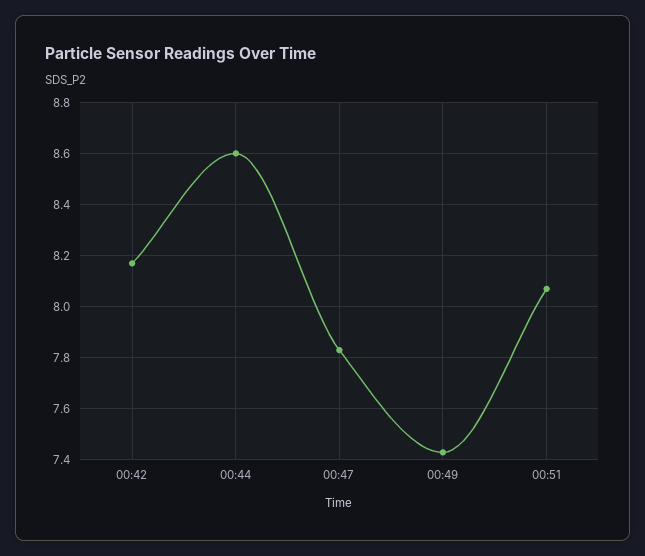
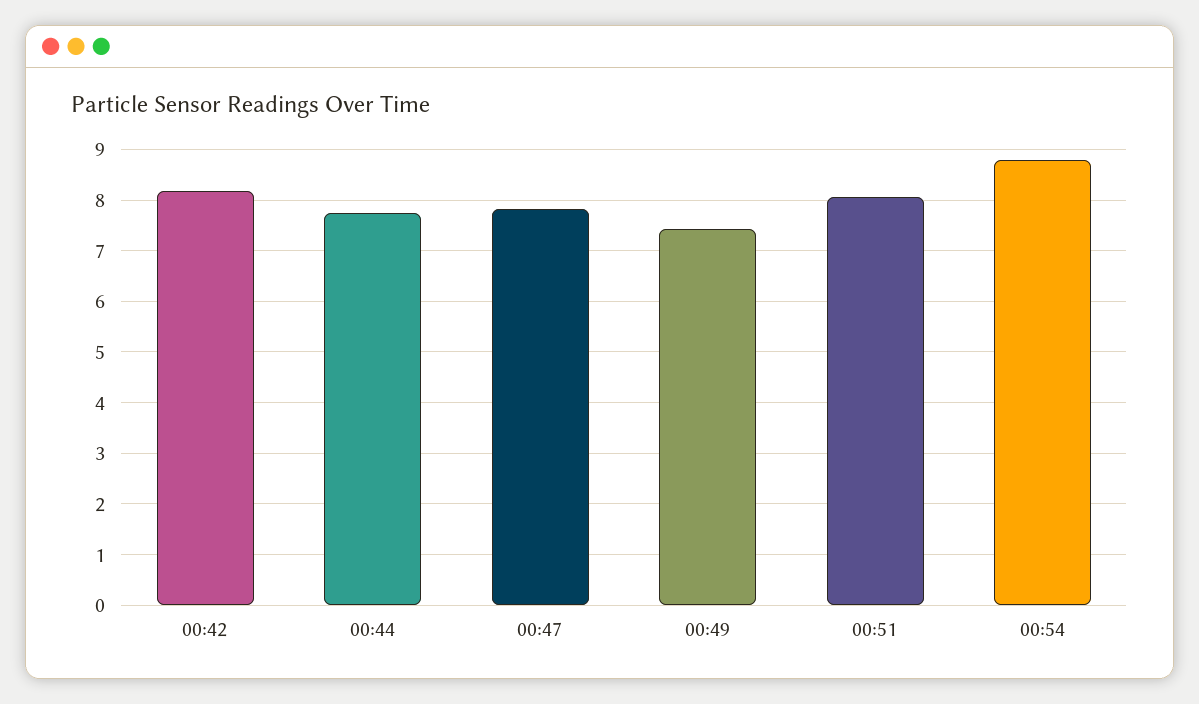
00:44: 8.6 -> 7.8
00:54: none -> 8.8

